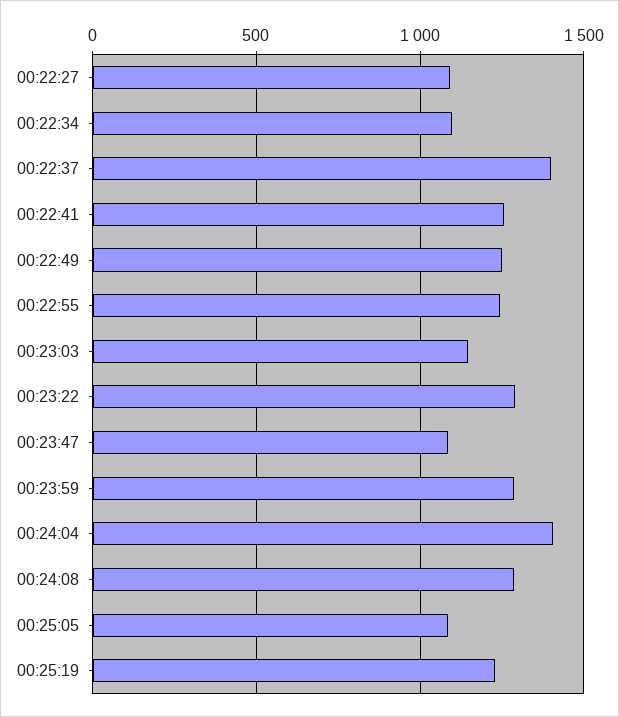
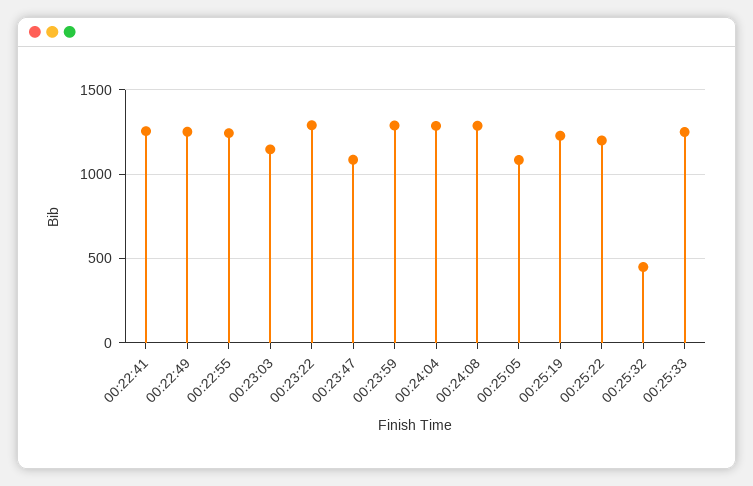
00:22:27: 1100 -> none
00:22:34: 1100 -> none
00:22:37: 1400 -> none
00:24:04: 1400 -> 1300
00:25:22: none -> 1200
00:25:32: none -> 450
00:25:33: none -> 1250

